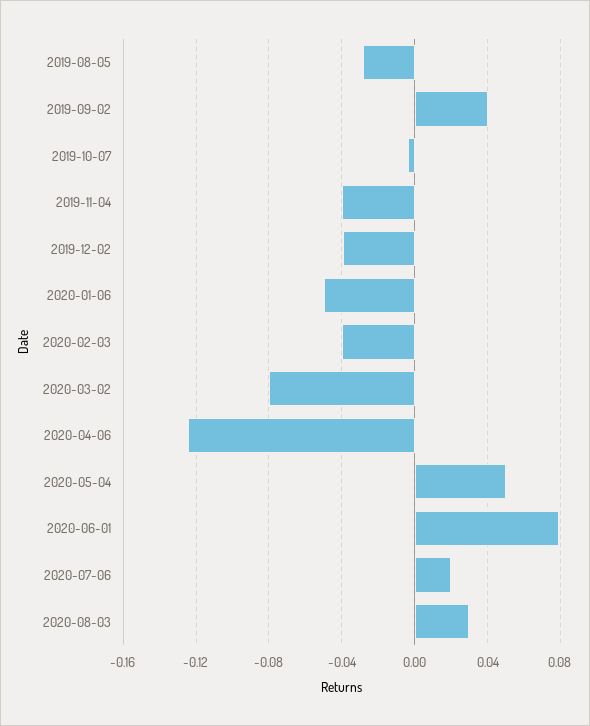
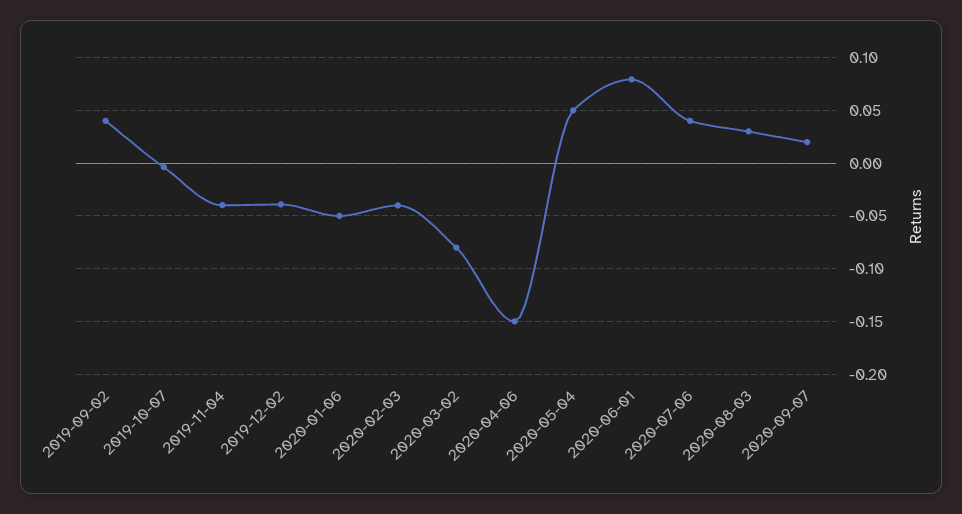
2019-08-05: -0.03 -> none
2020-04-06: -0.125 -> -0.15
2020-07-06: 0.02 -> 0.04
2020-09-07: none -> 0.02

